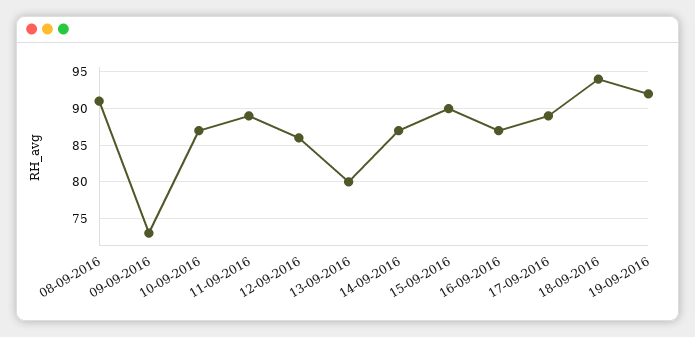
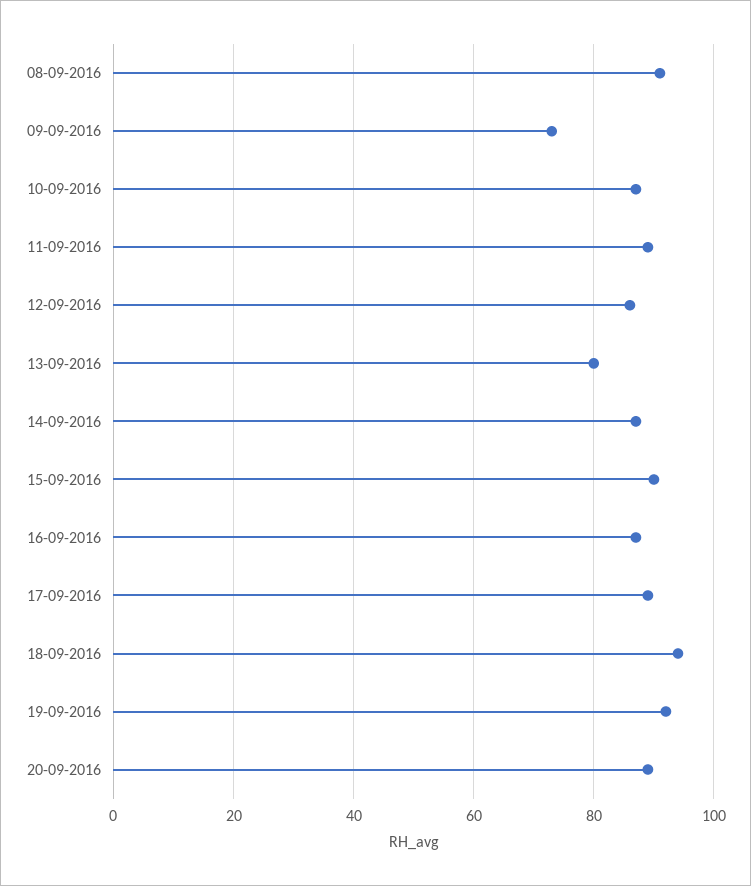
20-09-2016: none -> 90

